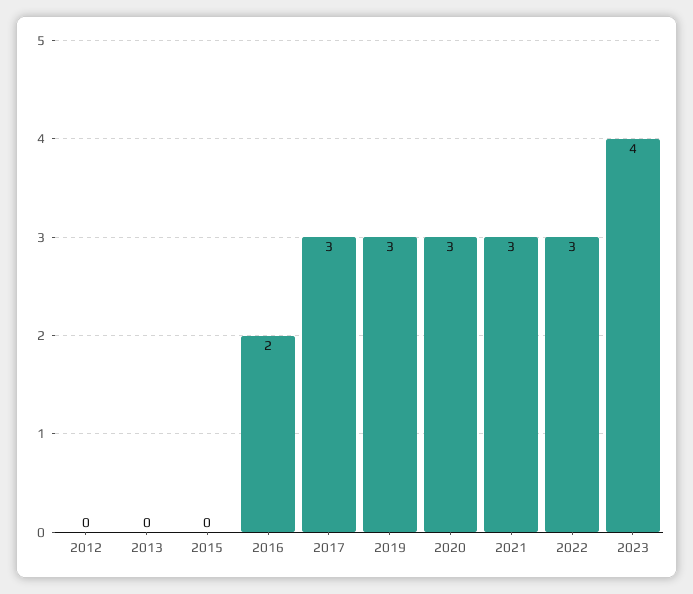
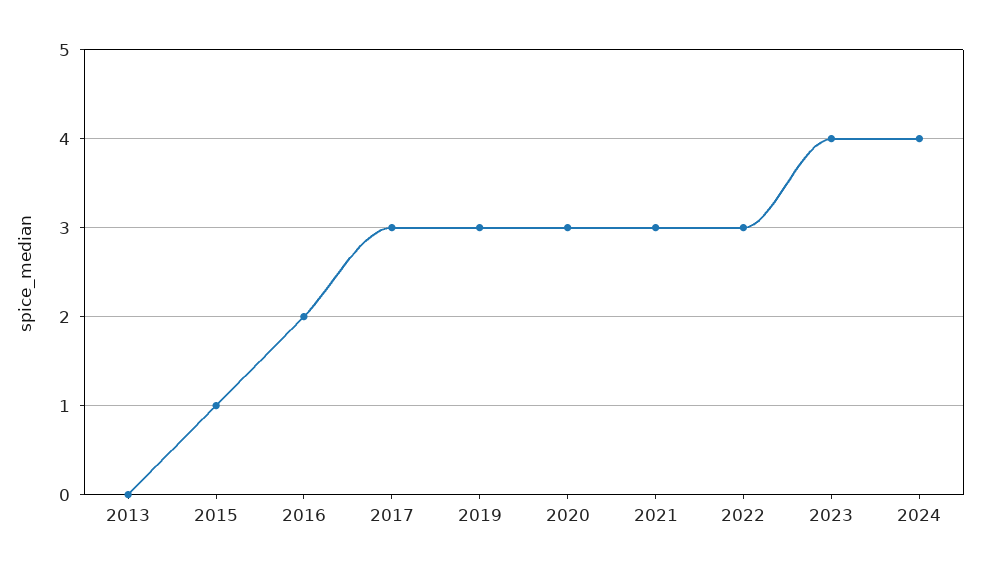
2012: 0 -> none
2015: 0 -> 1
2024: none -> 4

